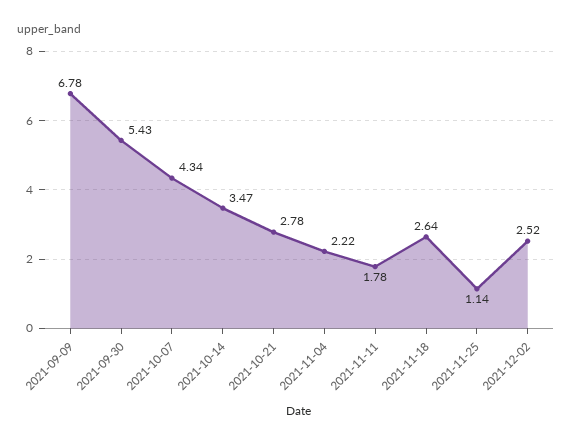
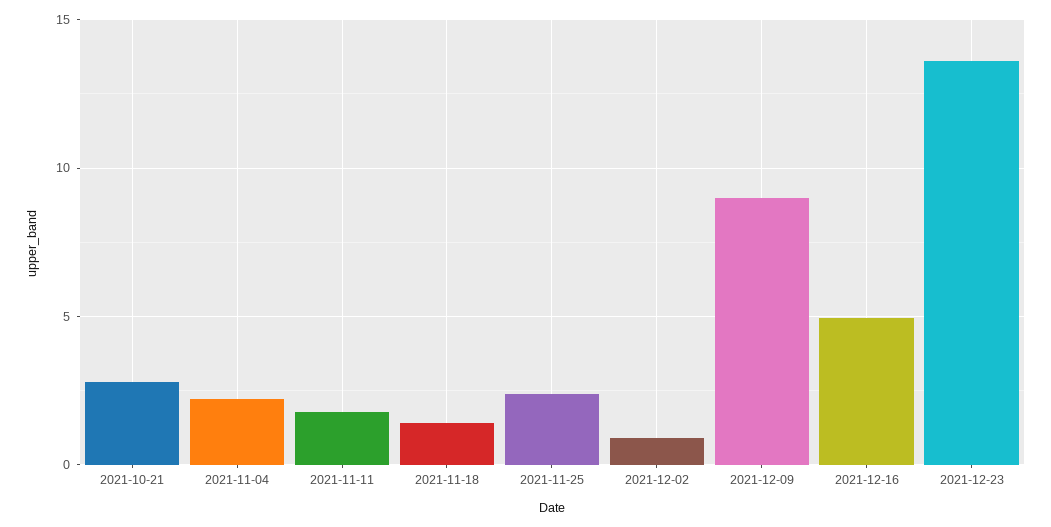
2021-09-09: 6.78 -> none
2021-09-30: 5.43 -> none
2021-10-07: 4.34 -> none
2021-10-14: 3.47 -> none
2021-11-18: 2.64 -> 1.5
2021-11-25: 1.14 -> 2.5
2021-12-02: 2.52 -> 1
2021-12-09: none -> 9
2021-12-16: none -> 5
2021-12-23: none -> 13.5

